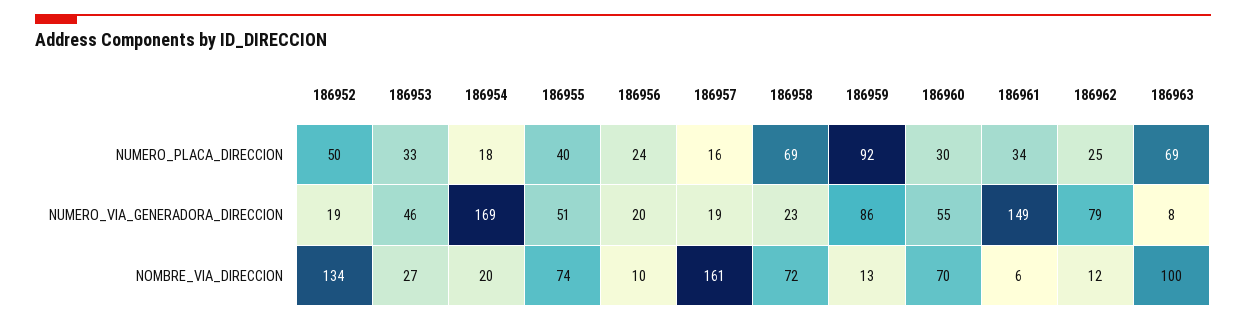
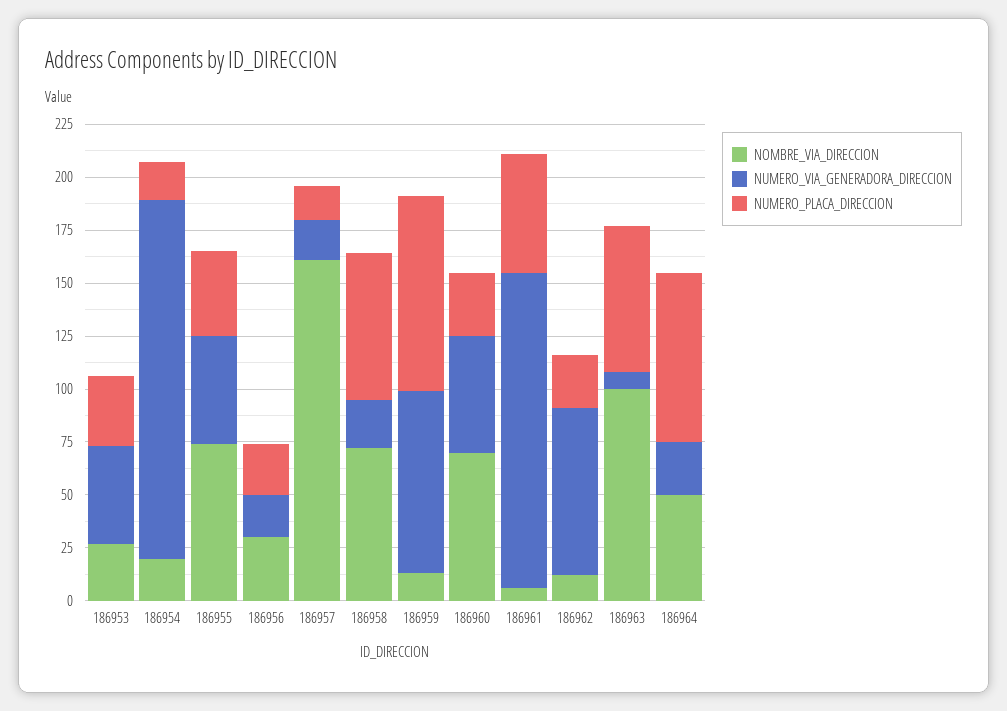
NUMERO_PLACA_DIRECCION, 186952: 50 -> none
NUMERO_PLACA_DIRECCION, 186961: 34 -> 55
NUMERO_VIA_GENERADORA_DIRECCION, 186952: 19 -> none
NOMBRE_VIA_DIRECCION, 186952: 134 -> none
NOMBRE_VIA_DIRECCION, 186956: 10 -> 30
NOMBRE_VIA_DIRECCION, 186964: none -> 50
NUMERO_VIA_GENERADORA_DIRECCION, 186964: none -> 25
NUMERO_PLACA_DIRECCION, 186964: none -> 80

